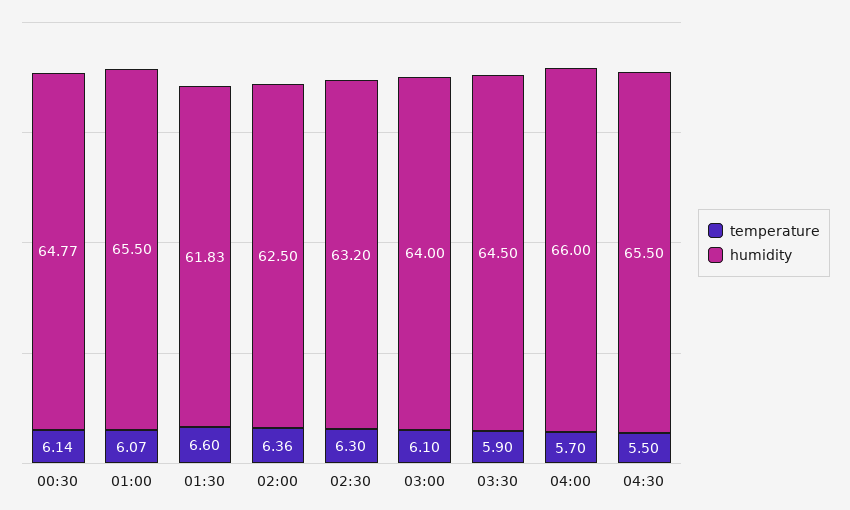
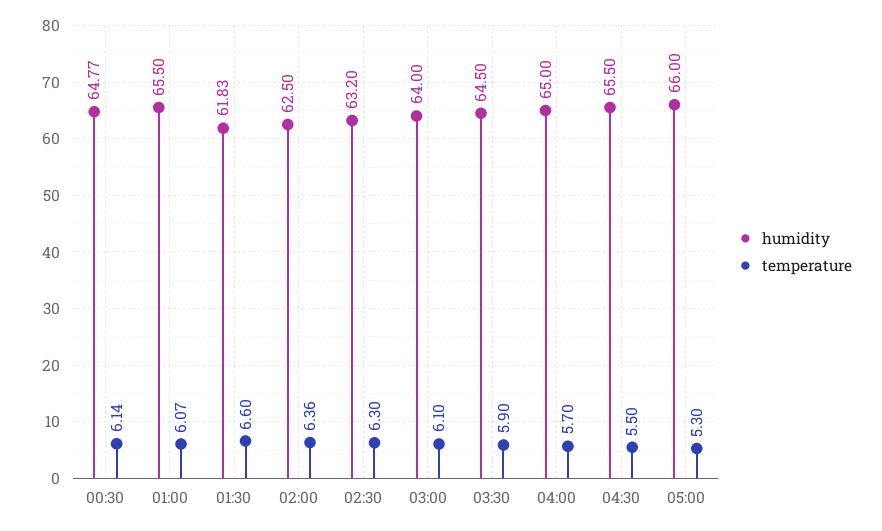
humidity, 04:00: 66 -> 65
humidity, 05:00: none -> 66
temperature, 05:00: none -> 5.3

